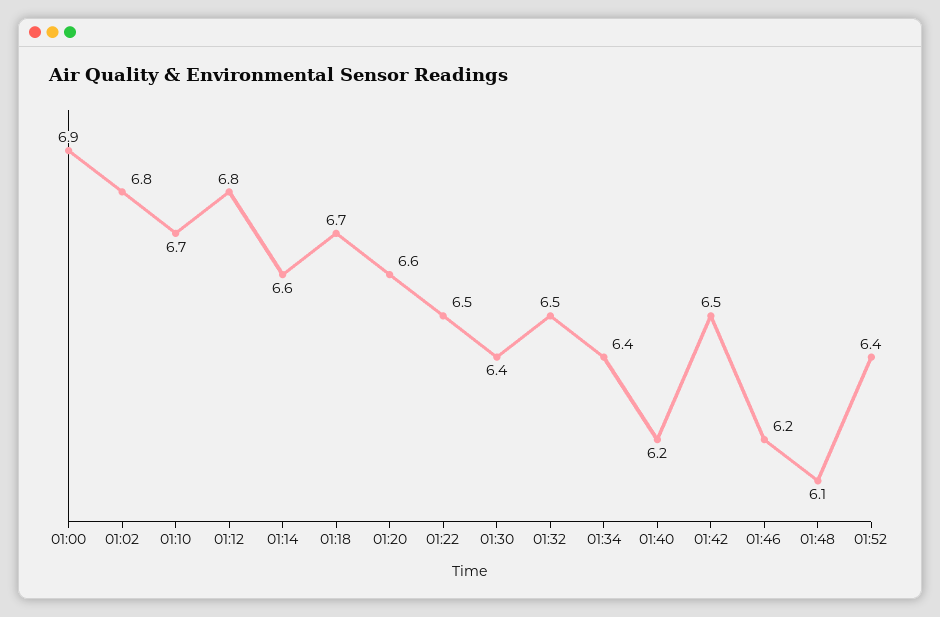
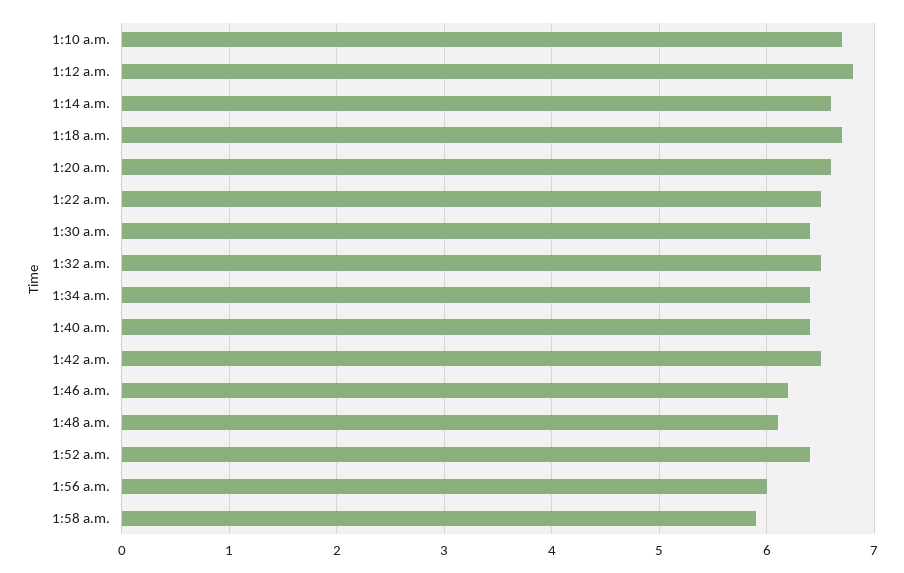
01:00: 6.9 -> none
01:02: 6.8 -> none
01:40: 6.2 -> 6.4
1:56 a.m.: none -> 6
1:58 a.m.: none -> 5.9

